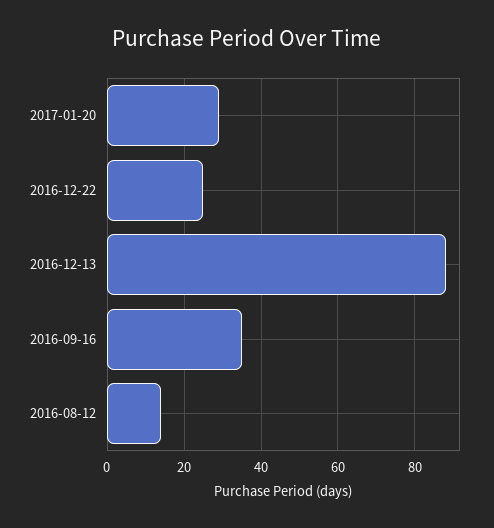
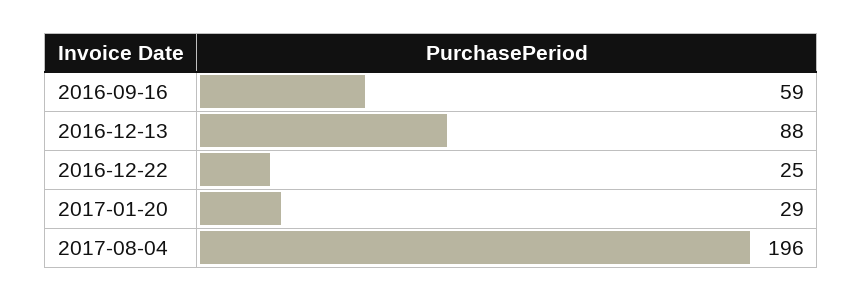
2016-09-16: 35 -> 59
2016-08-12: 15 -> none
2017-08-04: none -> 196

